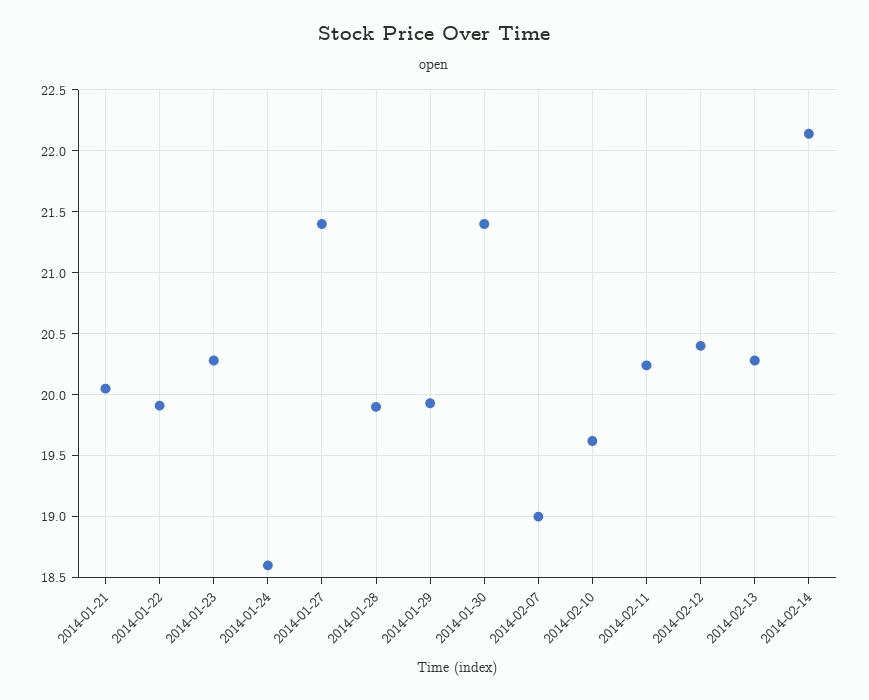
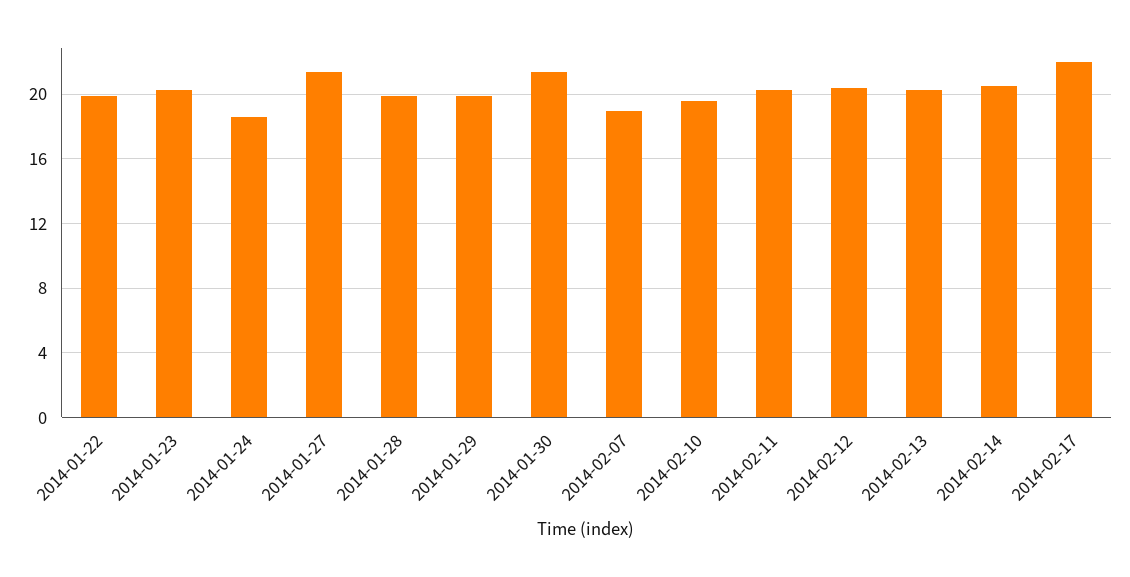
2014-01-21: 20.05 -> none
2014-02-14: 22.15 -> 20.5
2014-02-17: none -> 22

